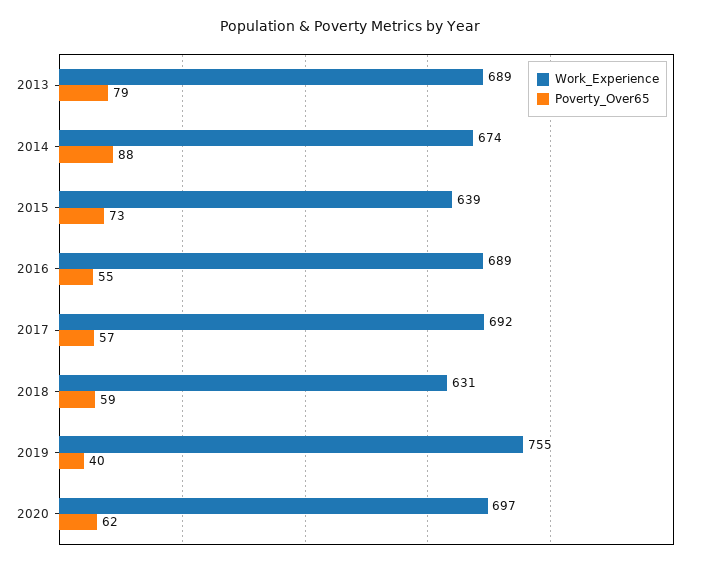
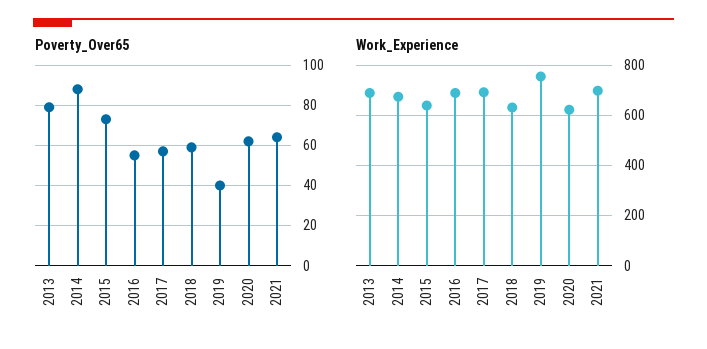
Work_Experience, 2020: 697 -> 625
Poverty_Over65, 2021: none -> 65
Work_Experience, 2021: none -> 700

